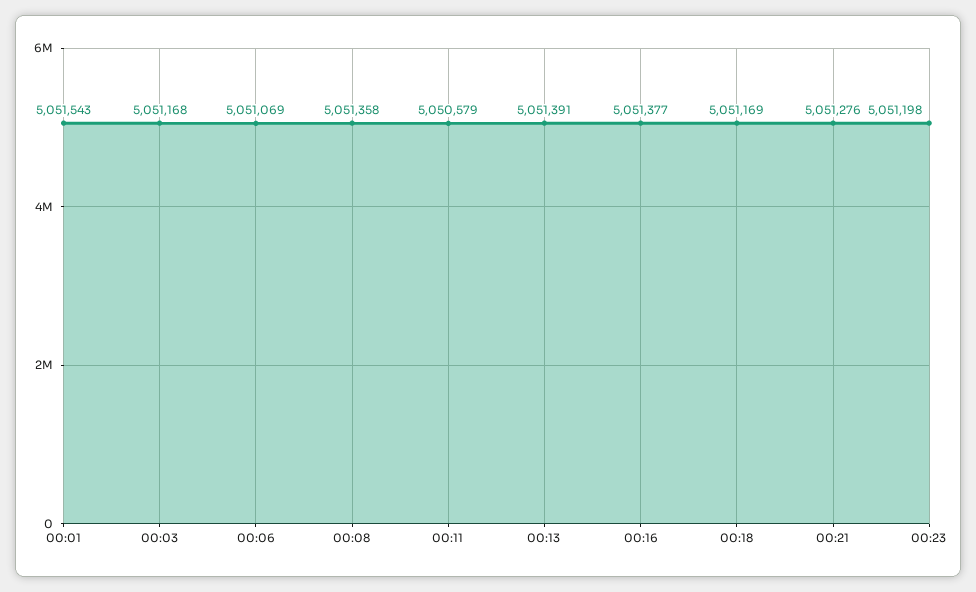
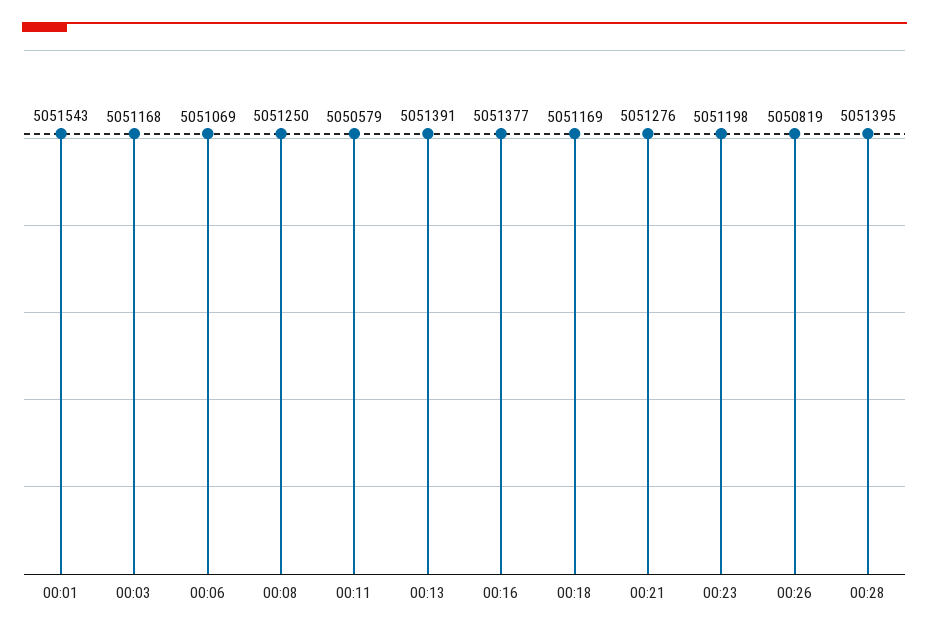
00:08: 5051358 -> 5051250
00:26: none -> 5050819
00:28: none -> 5051395

